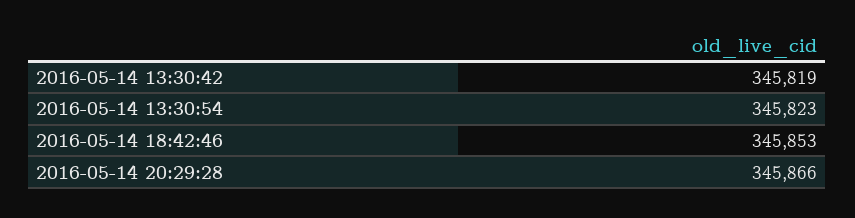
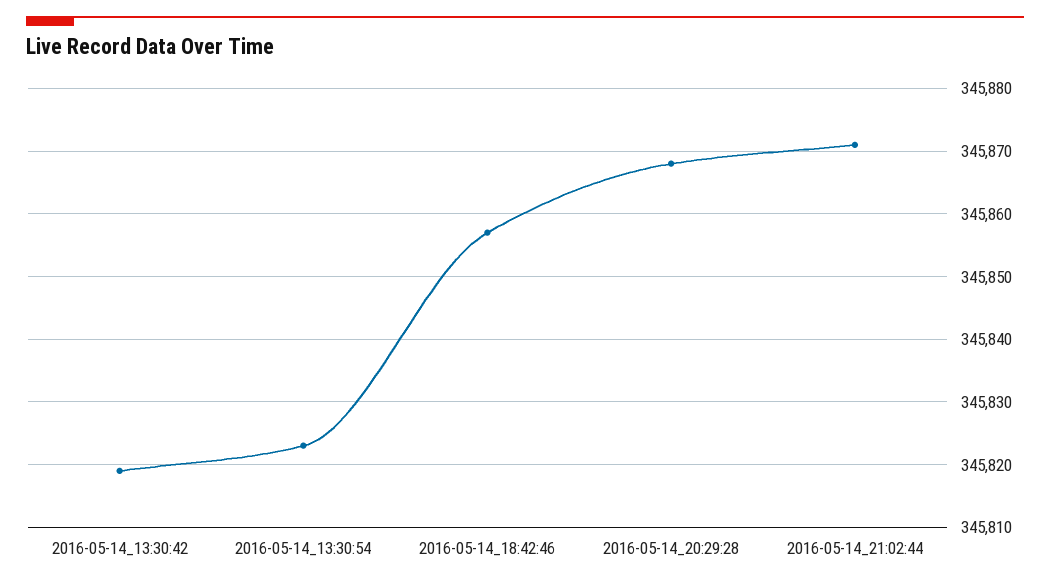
2016-05-14 18:42:46: 345853 -> 345857
2016-05-14 20:29:28: 345866 -> 345868
2016-05-14_21:02:44: none -> 345871

